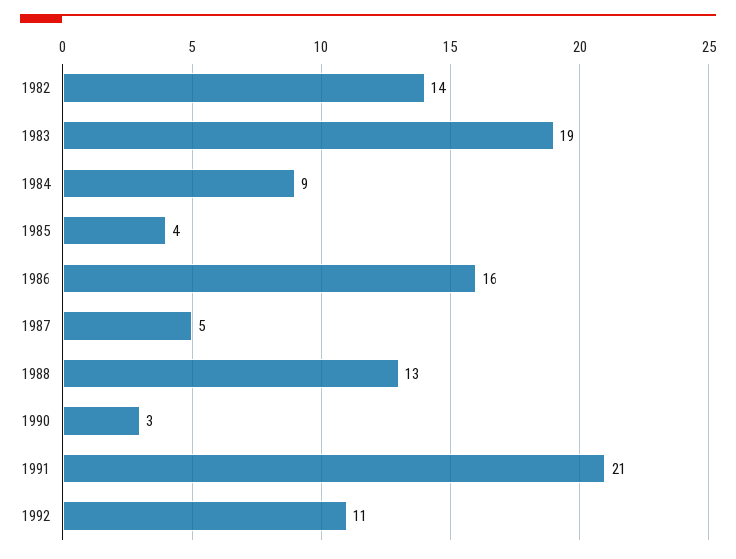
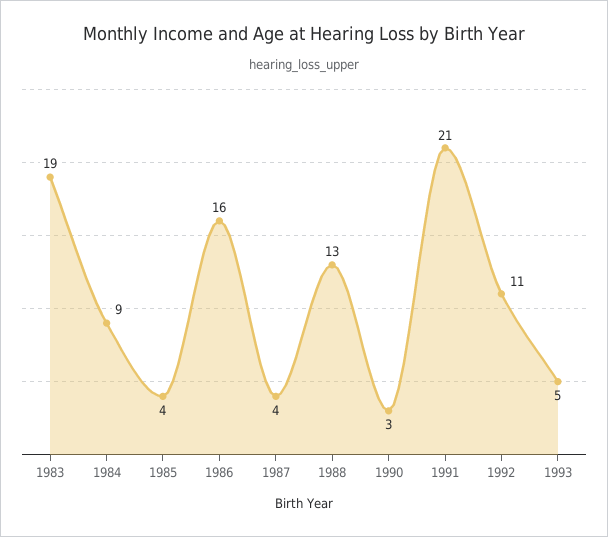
1982: 14 -> none
1987: 5 -> 4
1993: none -> 5

